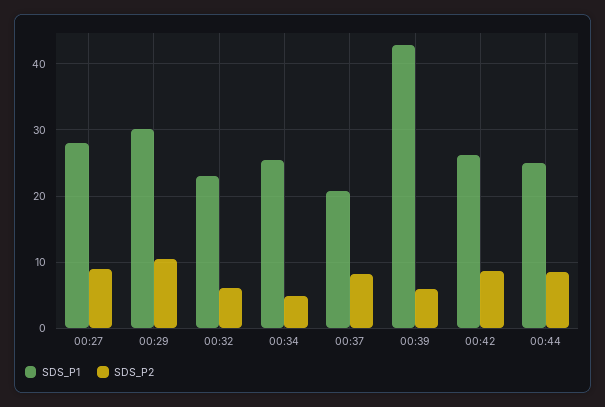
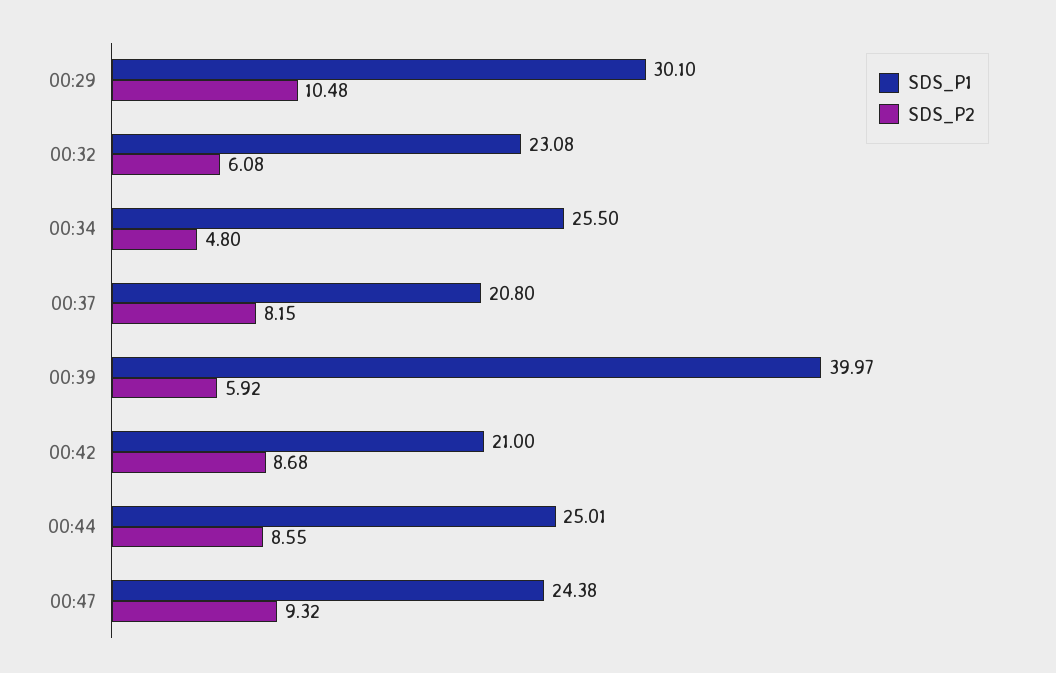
SDS_P1, 00:27: 28 -> none
SDS_P2, 00:27: 9 -> none
SDS_P1, 00:39: 43 -> 39.97
SDS_P1, 00:42: 26 -> 21
SDS_P1, 00:47: none -> 24.38
SDS_P2, 00:47: none -> 9.32

